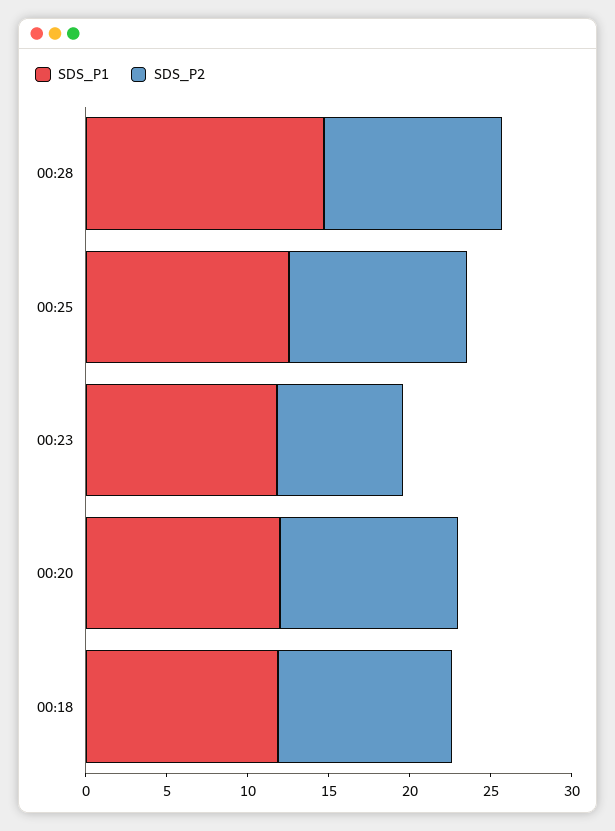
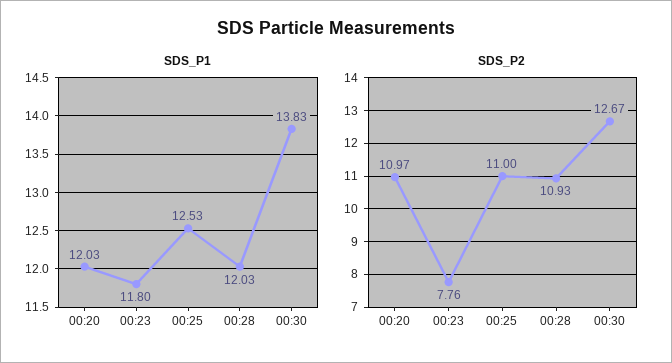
SDS_P1, 00:28: 15 -> 12.03
SDS_P1, 00:18: 12 -> none
SDS_P2, 00:18: 11 -> none
SDS_P1, 00:30: none -> 13.83
SDS_P2, 00:30: none -> 12.67

